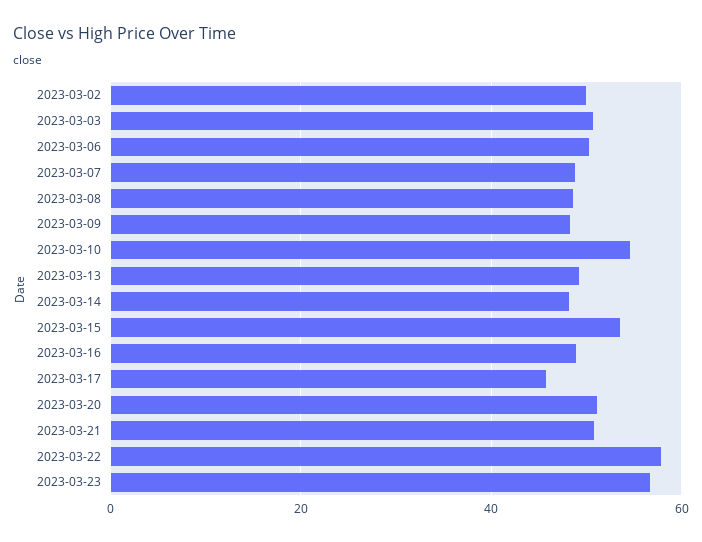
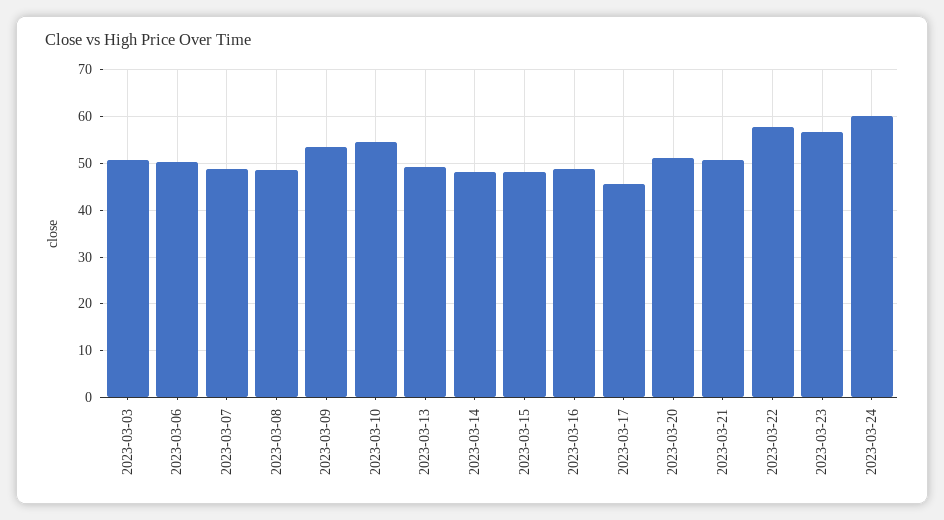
2023-03-02: 50 -> none
2023-03-09: 48 -> 54
2023-03-15: 54 -> 48
2023-03-24: none -> 60

